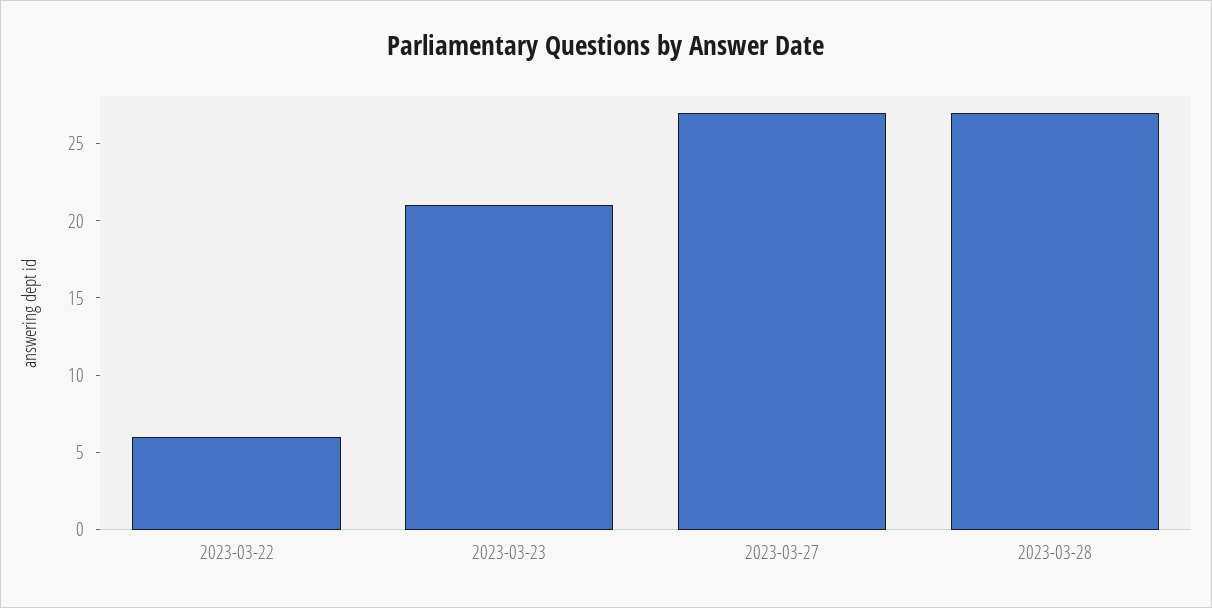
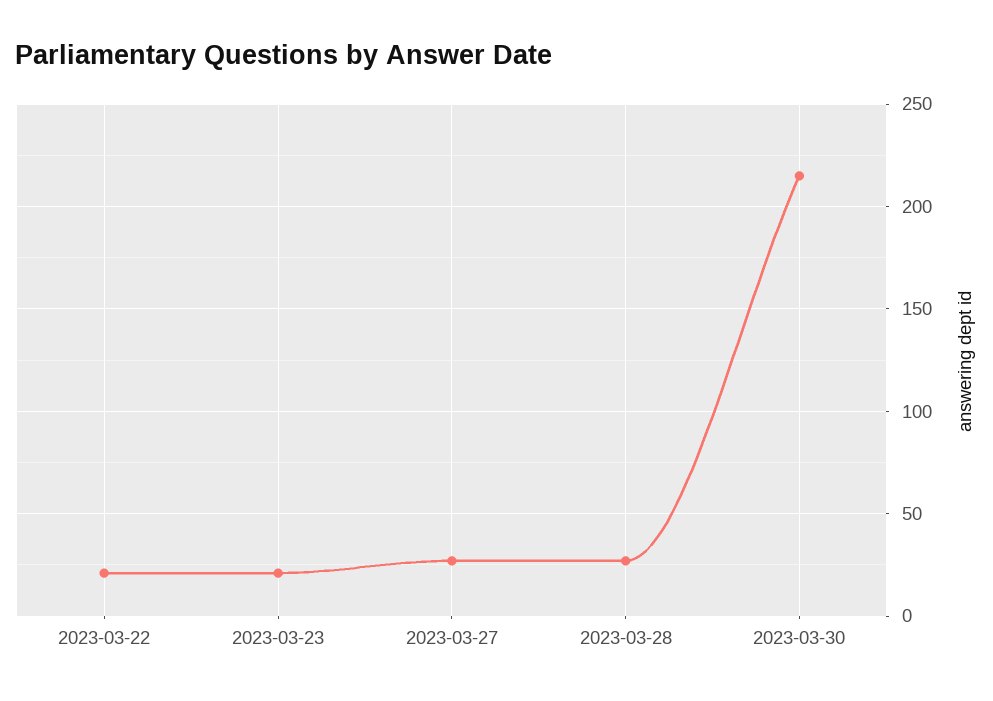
2023-03-22: 6 -> 20
2023-03-30: none -> 215

